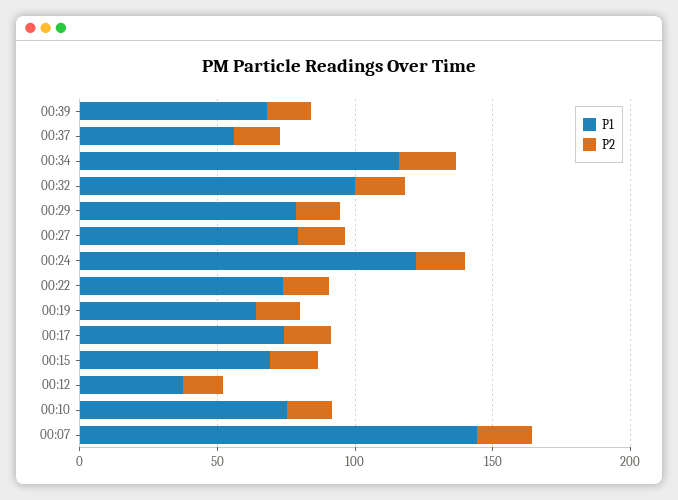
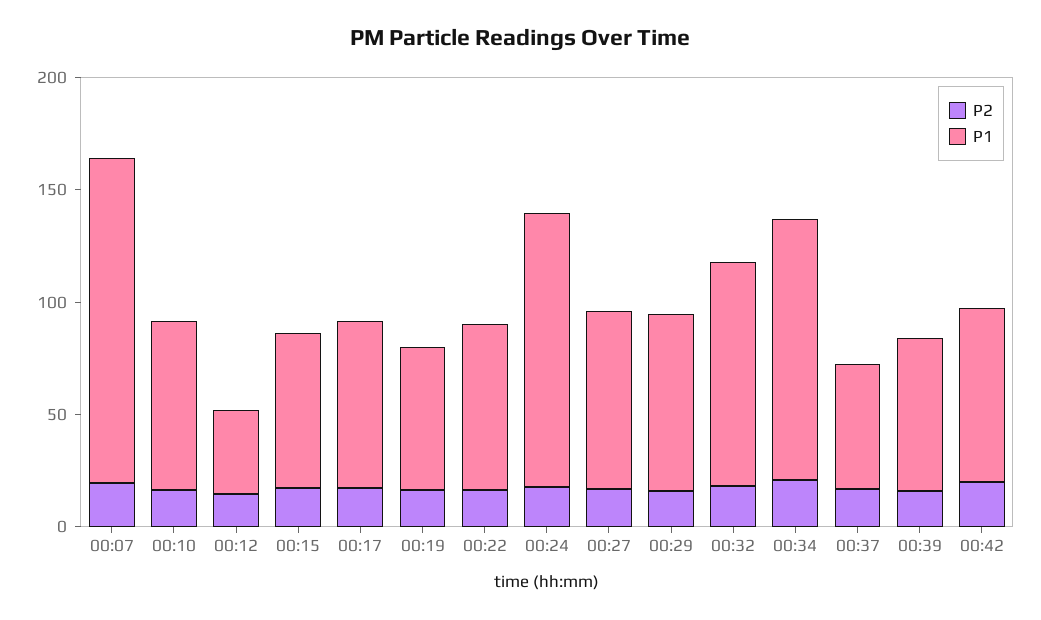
P2, 00:42: none -> 20
P1, 00:42: none -> 80

